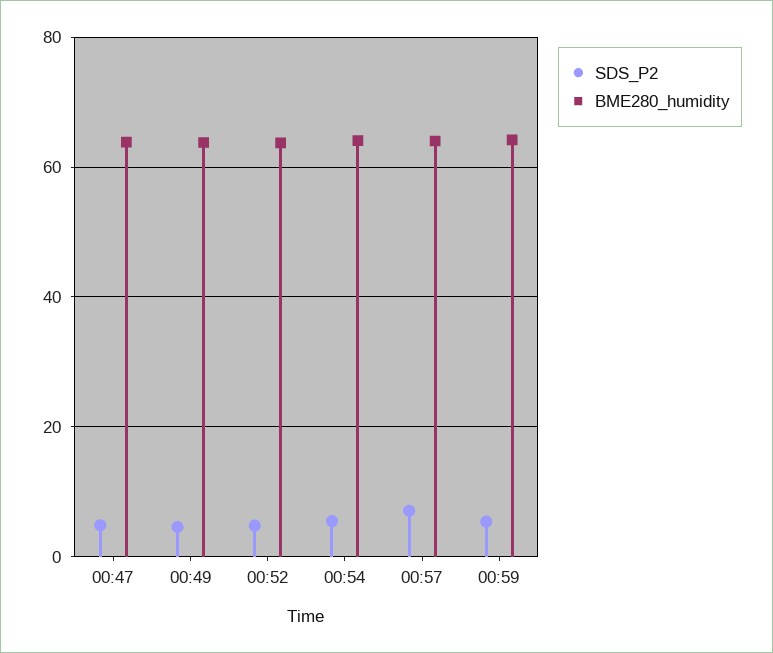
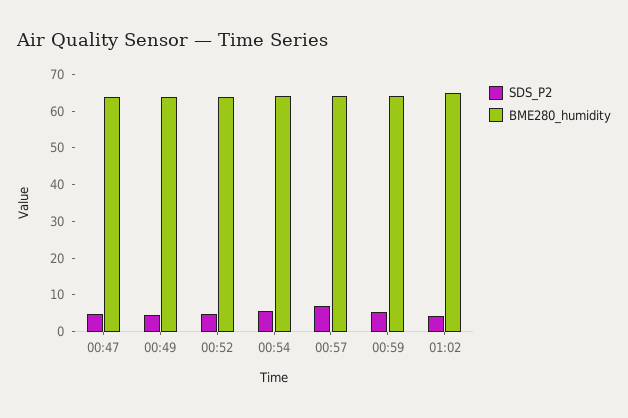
SDS_P2, 01:02: none -> 5
BME280_humidity, 01:02: none -> 65

